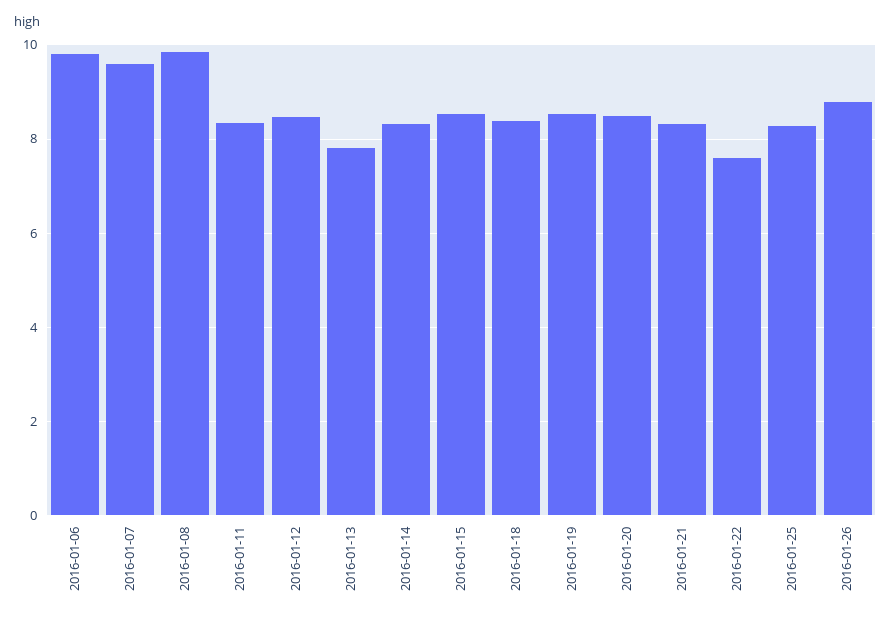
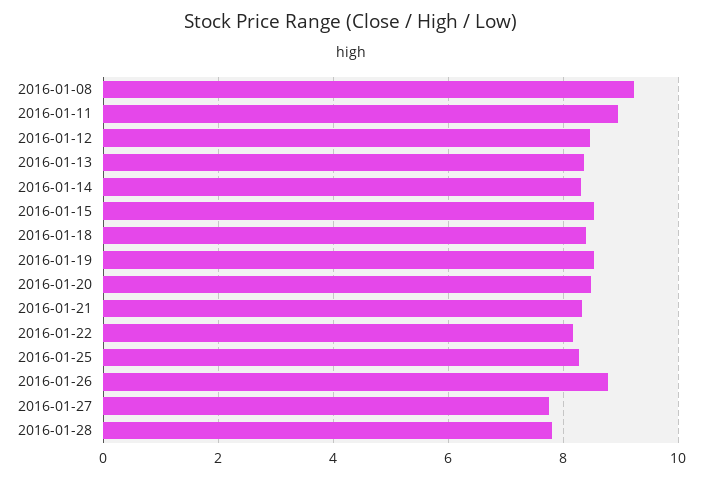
2016-01-06: 9.8 -> none
2016-01-07: 9.6 -> none
2016-01-08: 9.8 -> 9.2
2016-01-11: 8.4 -> 9
2016-01-13: 7.8 -> 8.4
2016-01-22: 7.6 -> 8.2
2016-01-27: none -> 7.8
2016-01-28: none -> 7.8

